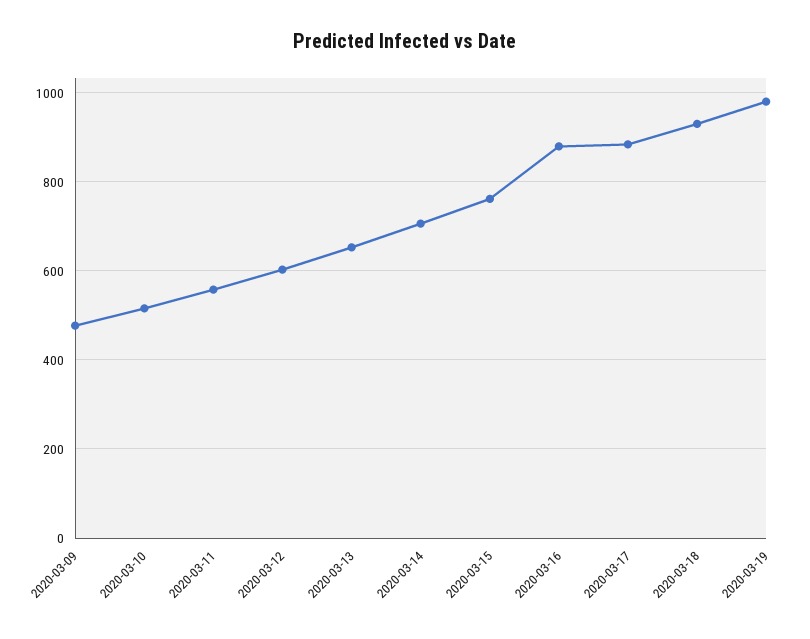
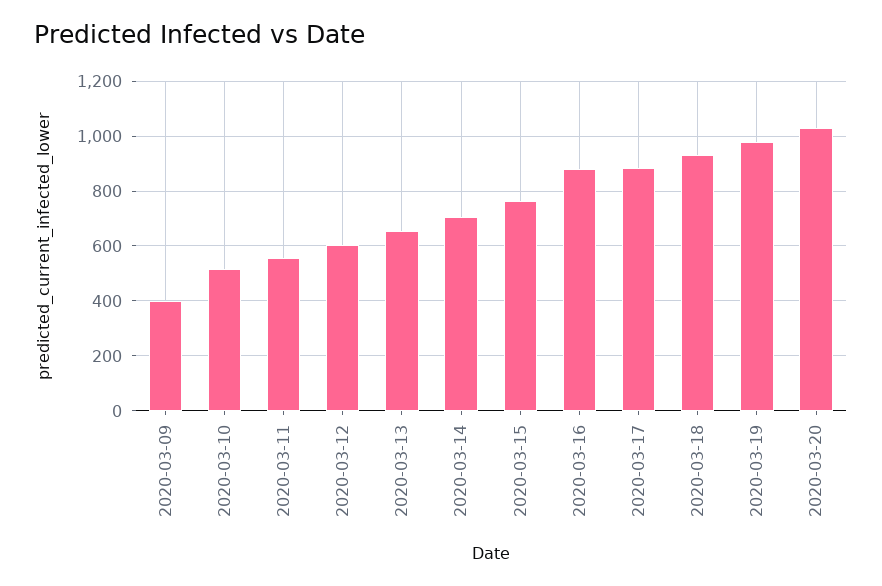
2020-03-09: 480 -> 400
2020-03-20: none -> 1025

